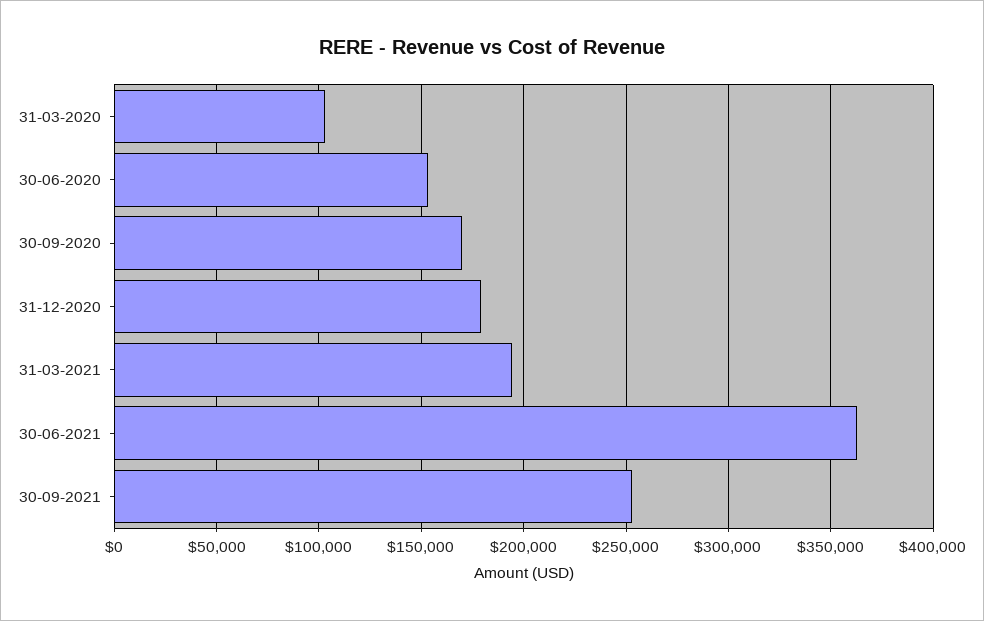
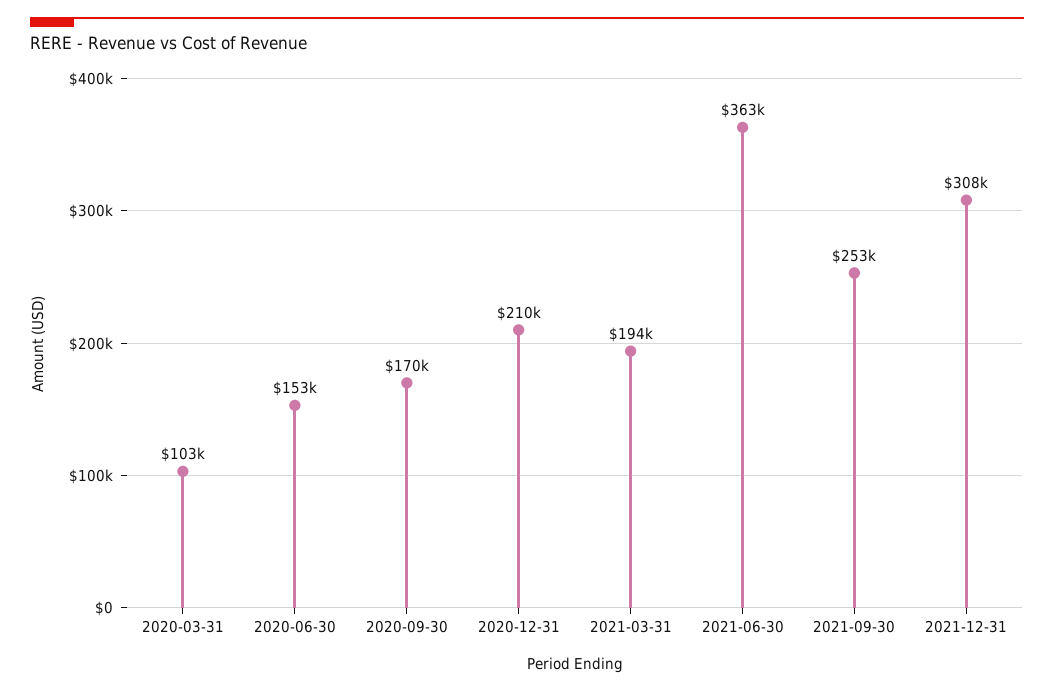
31-12-2020: 180000 -> 210000
2021-12-31: none -> 308000

